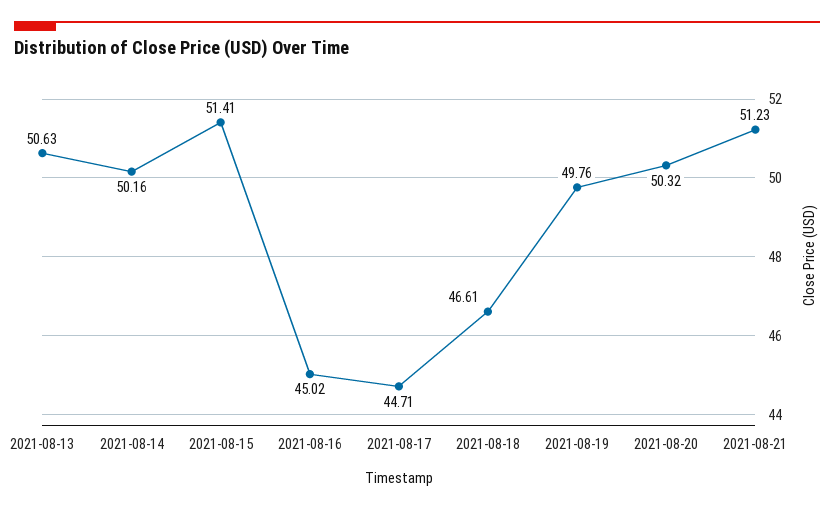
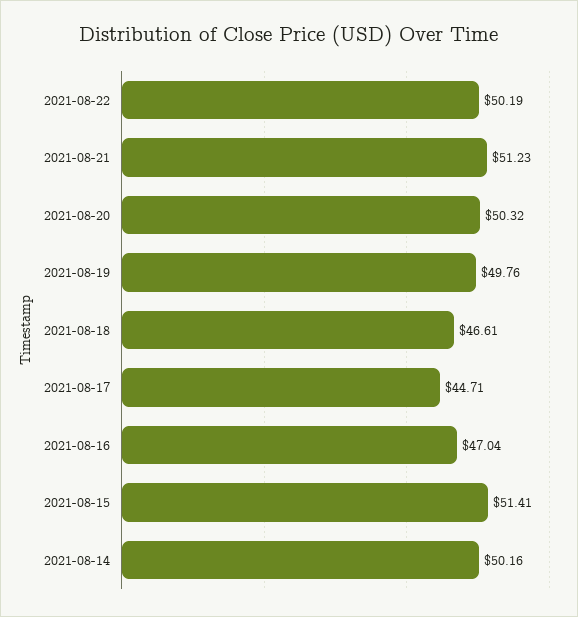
2021-08-13: 50.63 -> none
2021-08-16: 45.02 -> 47.04
2021-08-22: none -> 50.19

